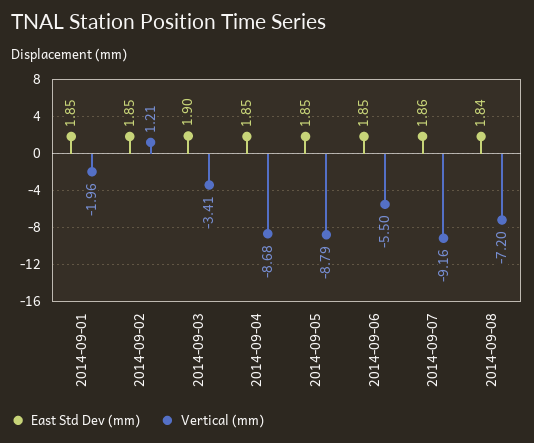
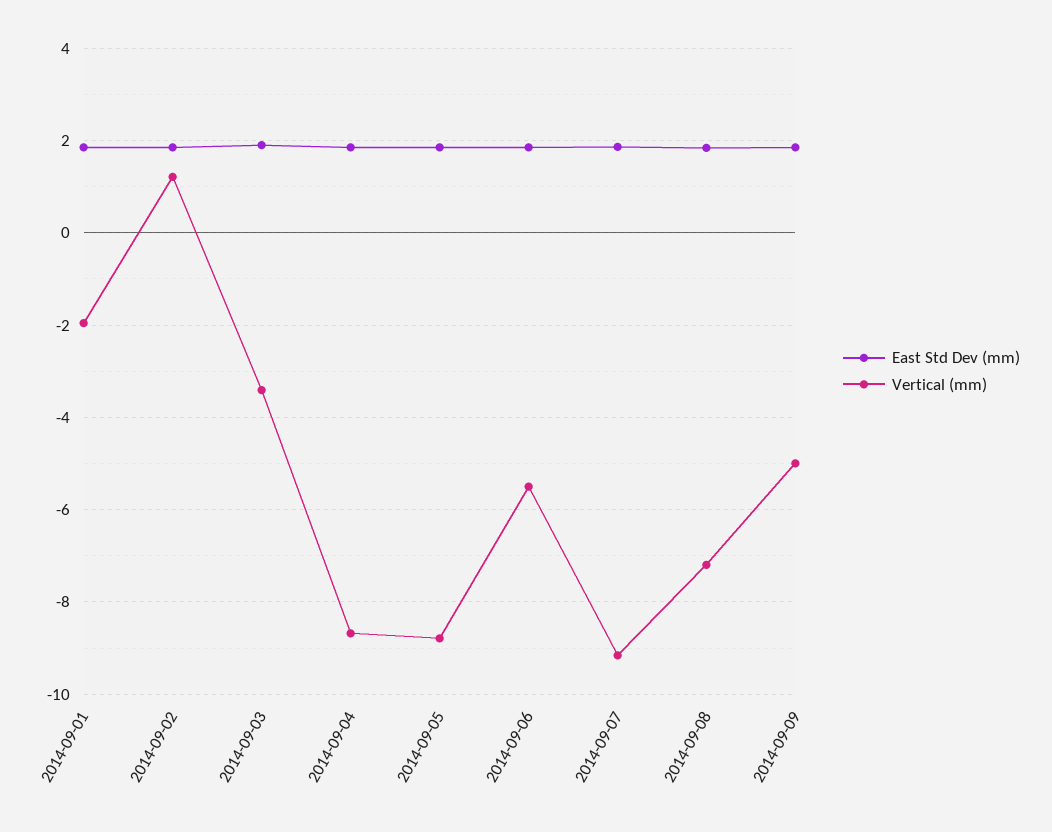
East Std Dev (mm), 2014-09-09: none -> 1.8
Vertical (mm), 2014-09-09: none -> -5

